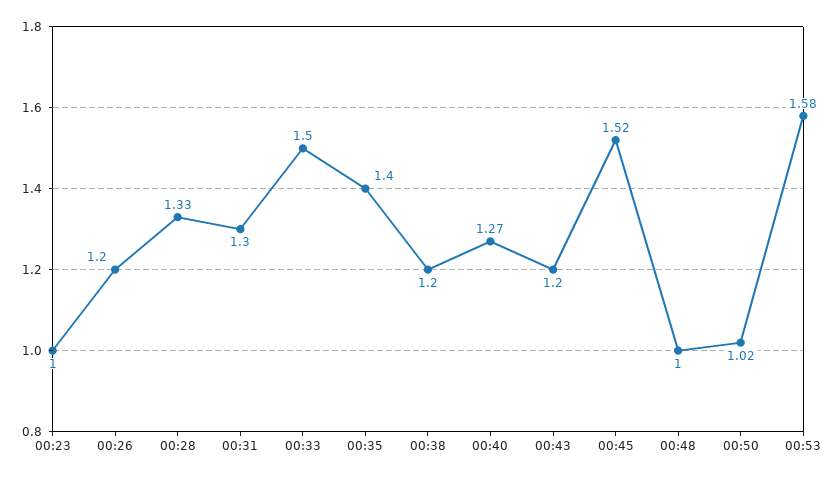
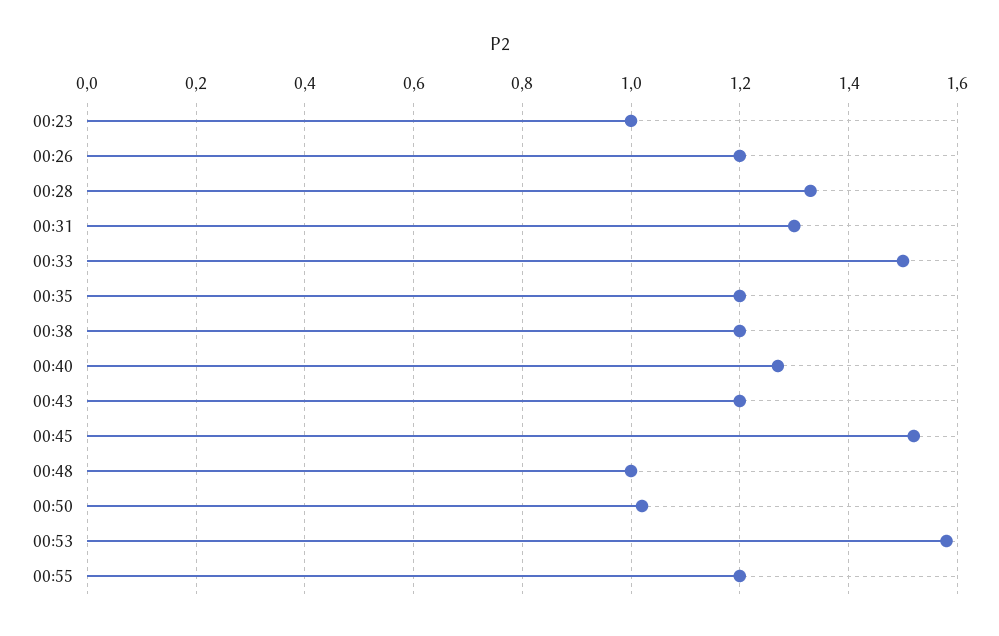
00:35: 1.4 -> 1.2
00:55: none -> 1.2

